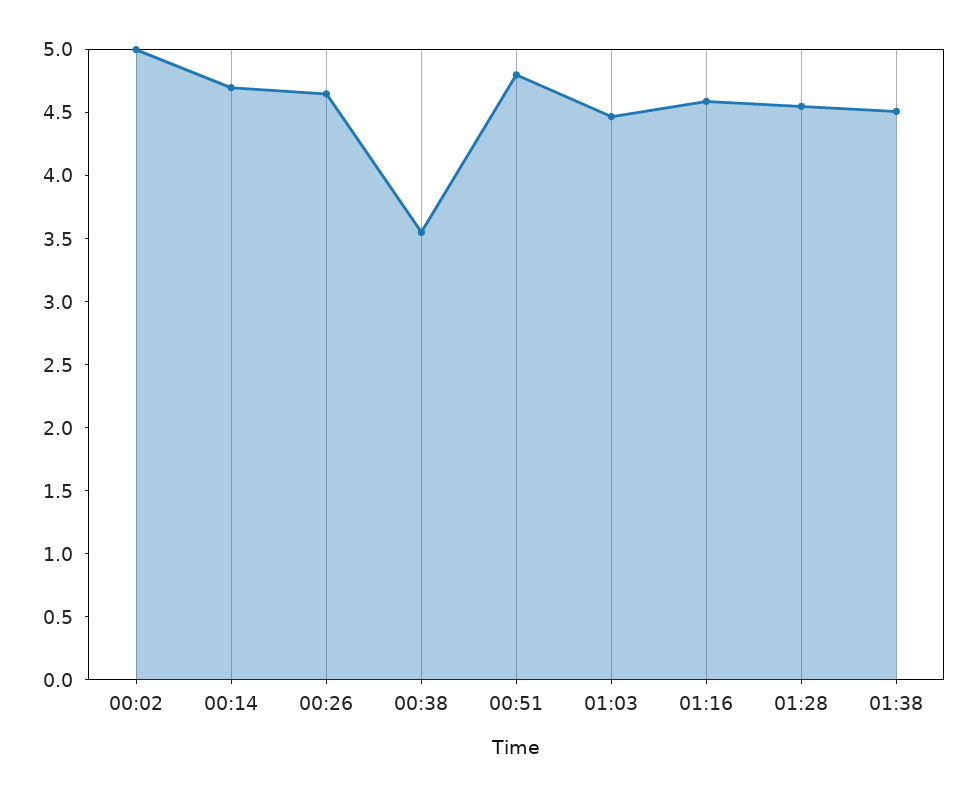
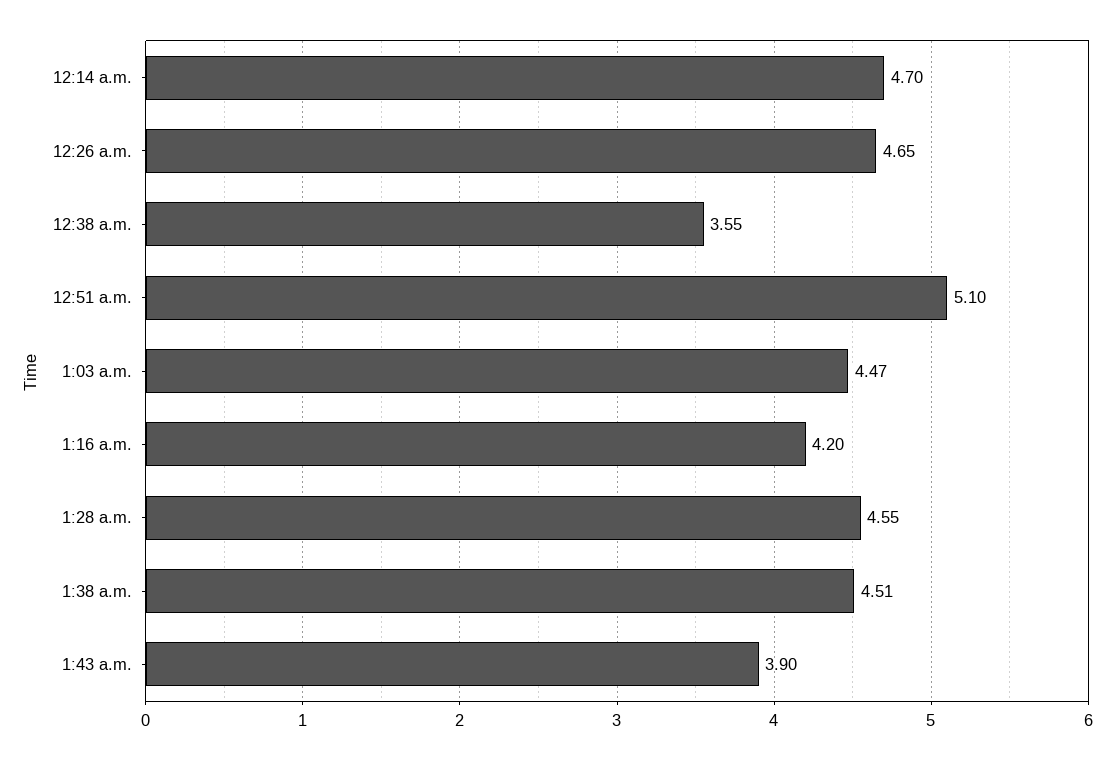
00:02: 5 -> none
00:51: 4.8 -> 5.1
01:16: 4.6 -> 4.2
1:43 a.m.: none -> 3.9

